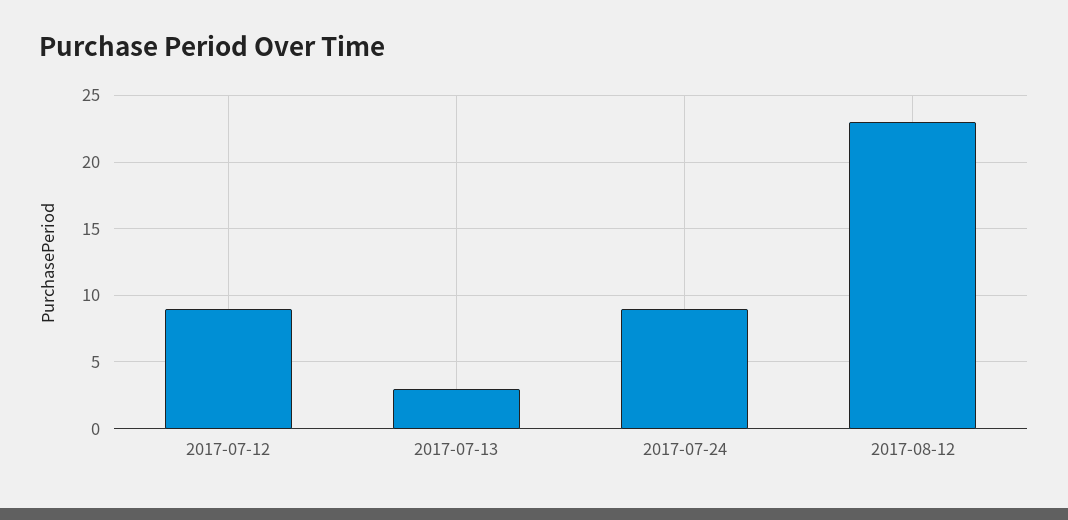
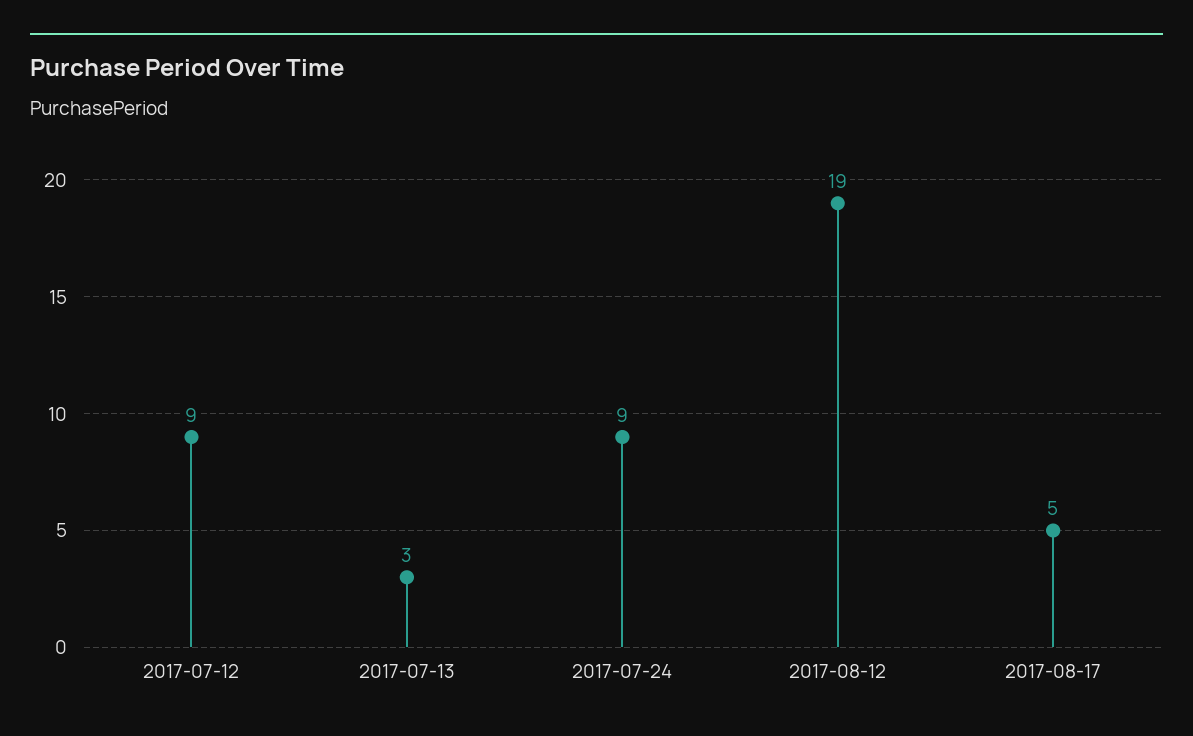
2017-08-12: 23 -> 19
2017-08-17: none -> 5

